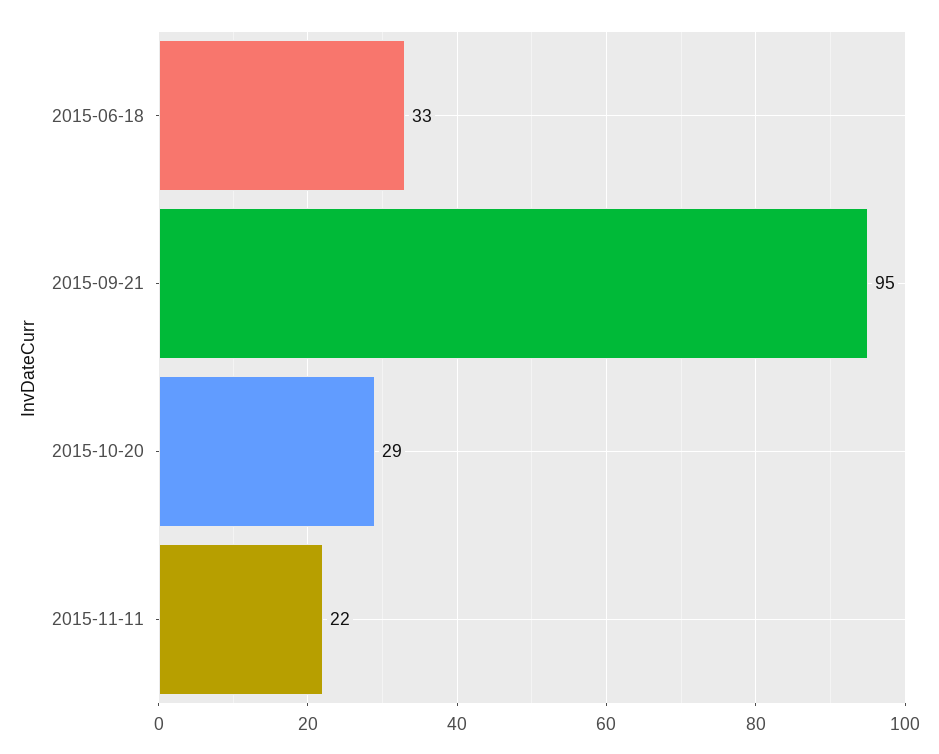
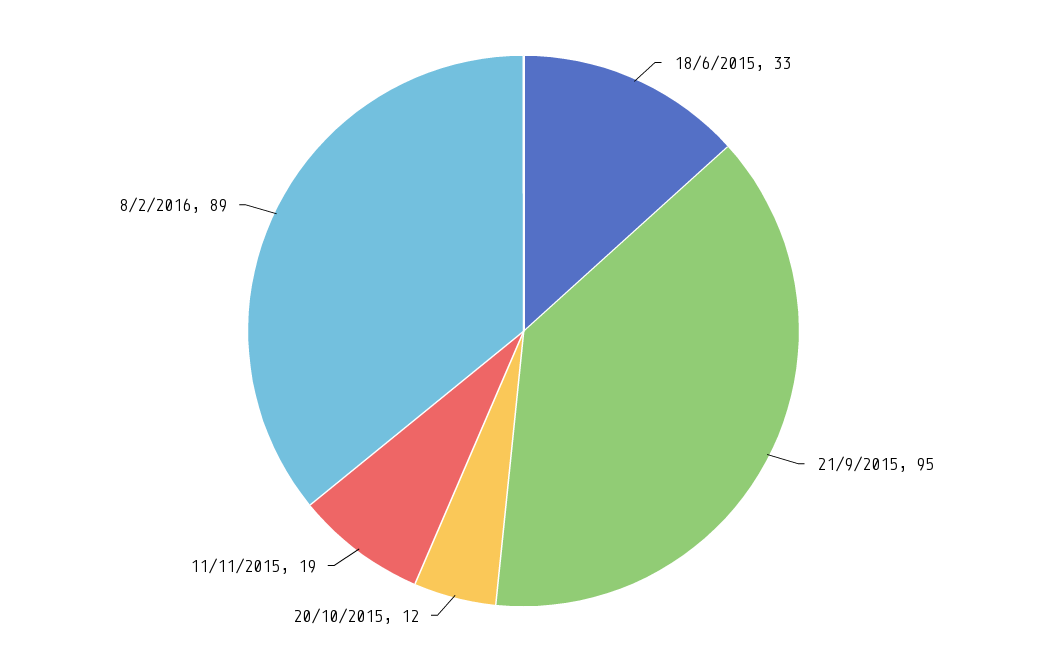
2015-10-20: 29 -> 12
2015-11-11: 22 -> 19
8/2/2016: none -> 89

